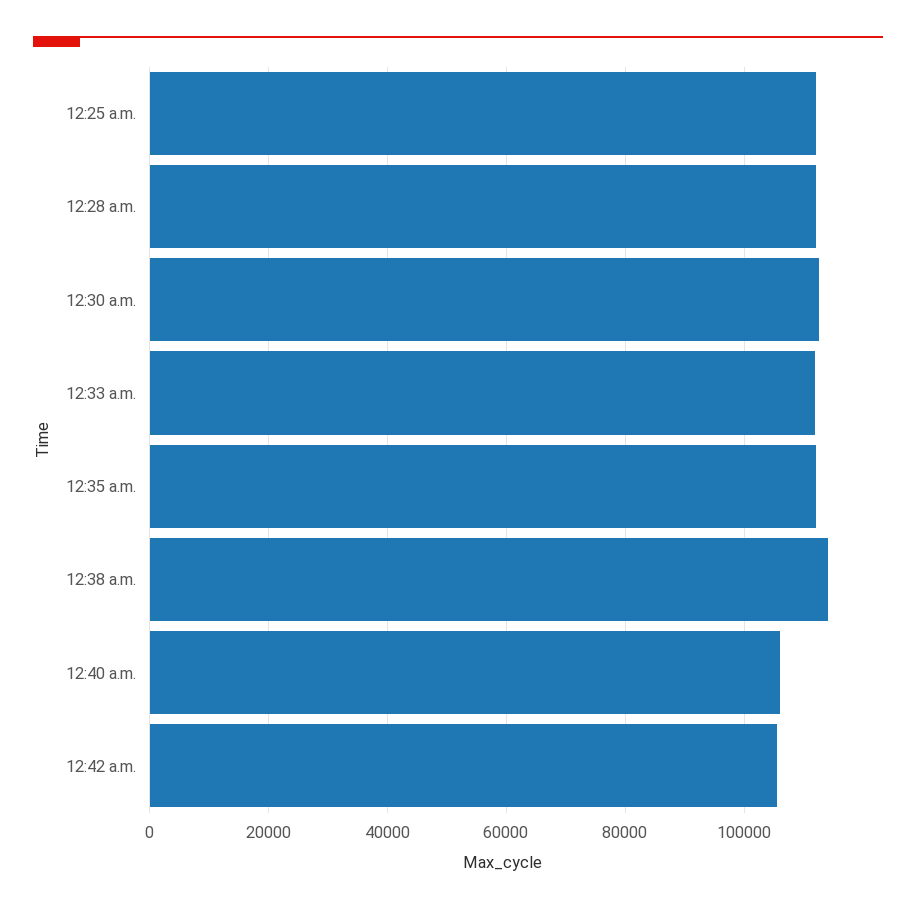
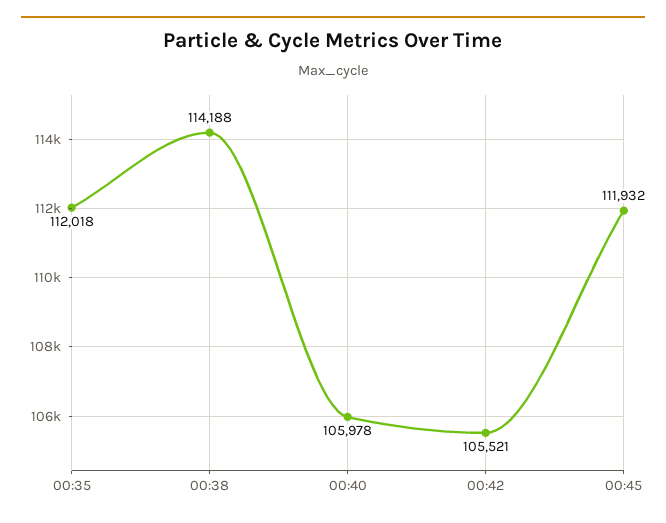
12:25 a.m.: 112000 -> none
12:28 a.m.: 112000 -> none
12:30 a.m.: 112000 -> none
12:33 a.m.: 112000 -> none
00:45: none -> 111932

